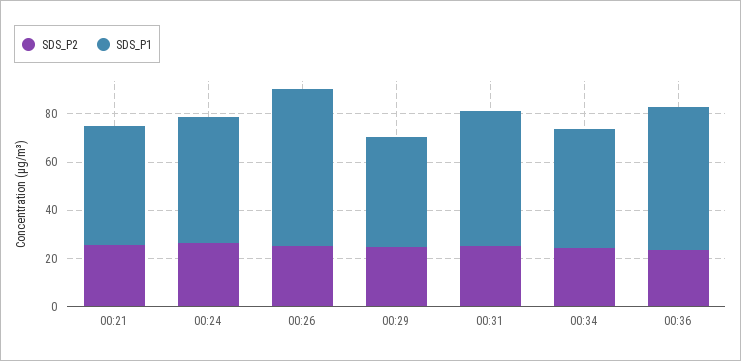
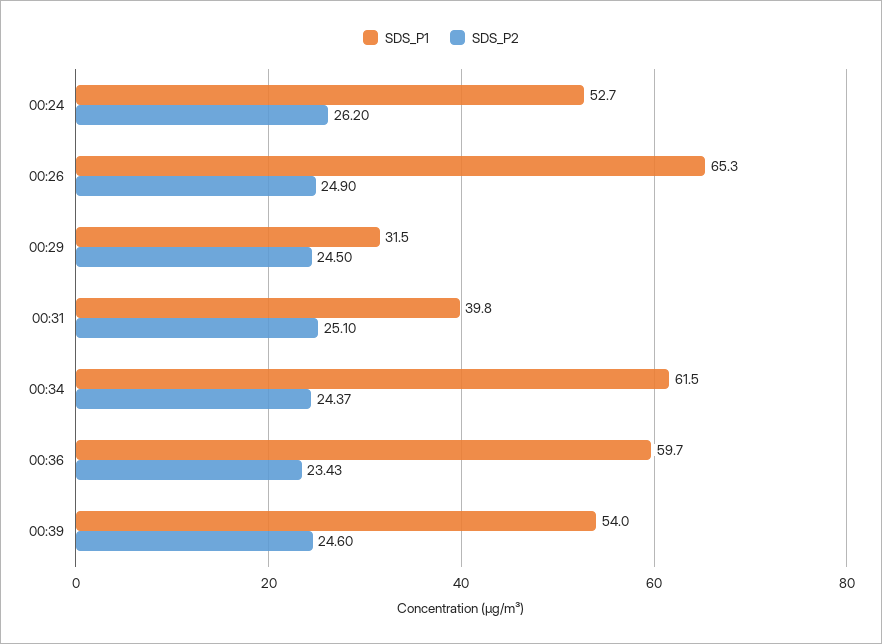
SDS_P2, 00:21: 25 -> none
SDS_P1, 00:21: 50 -> none
SDS_P1, 00:29: 45 -> 31.5
SDS_P1, 00:31: 55 -> 39.8
SDS_P1, 00:34: 50 -> 61.5
SDS_P1, 00:39: none -> 54
SDS_P2, 00:39: none -> 24.6

